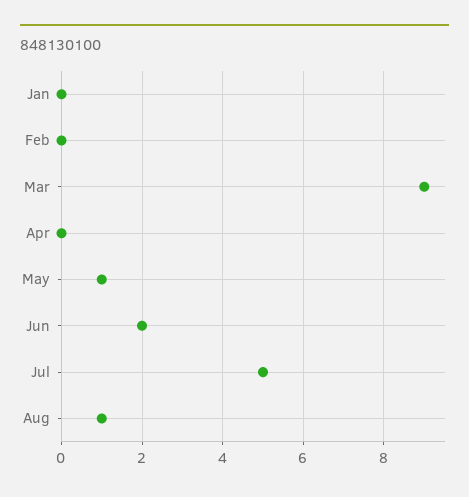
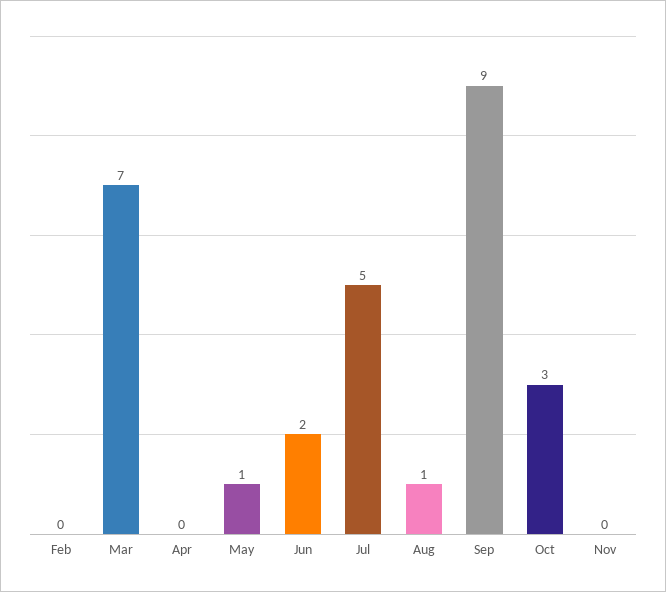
Jan: 0 -> none
Mar: 9 -> 7
Sep: none -> 9
Oct: none -> 3
Nov: none -> 0

